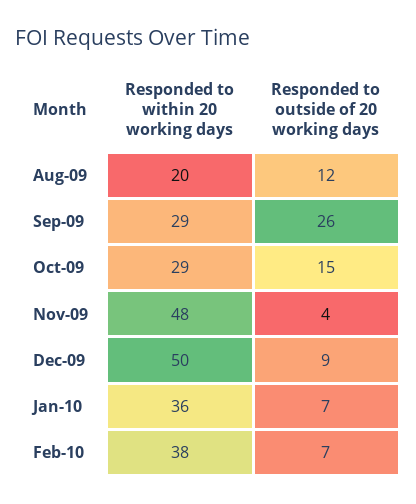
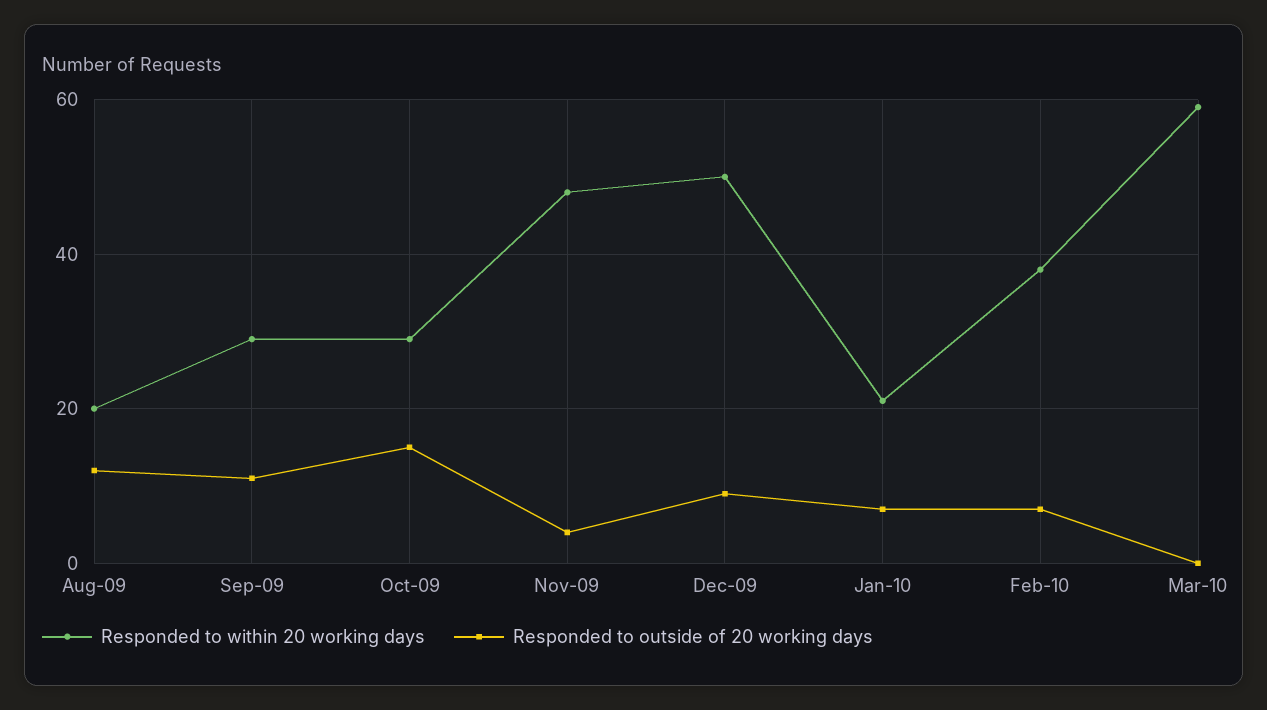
Responded to outside of 20 working days, Sep-09: 26 -> 10
Responded to within 20 working days, Jan-10: 36 -> 20
Responded to within 20 working days, Mar-10: none -> 60
Responded to outside of 20 working days, Mar-10: none -> 0

